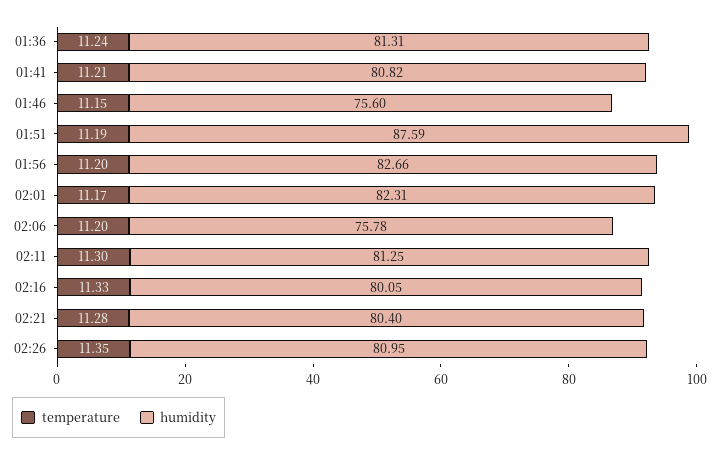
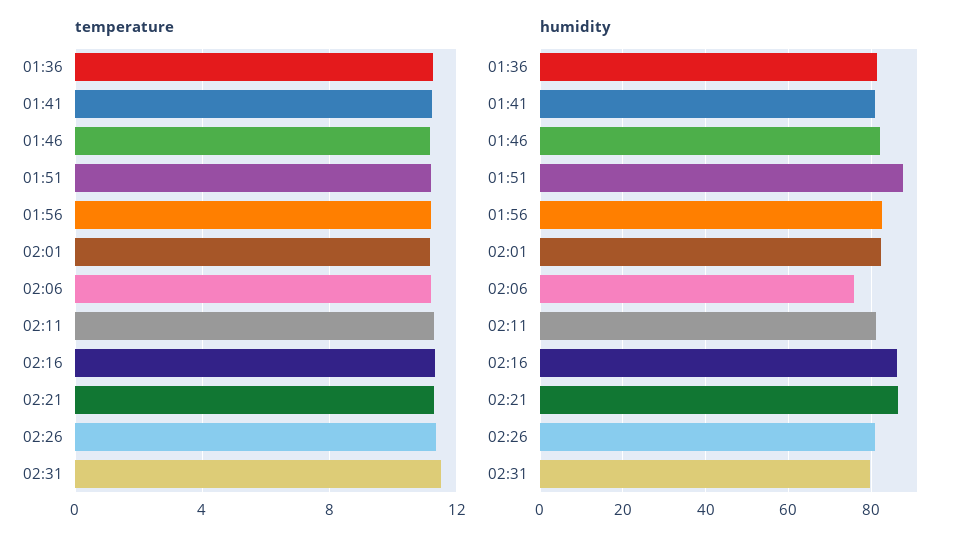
humidity, 01:46: 75.6 -> 82
humidity, 02:16: 80.05 -> 86
humidity, 02:21: 80.4 -> 86
temperature, 02:31: none -> 11.5
humidity, 02:31: none -> 80

